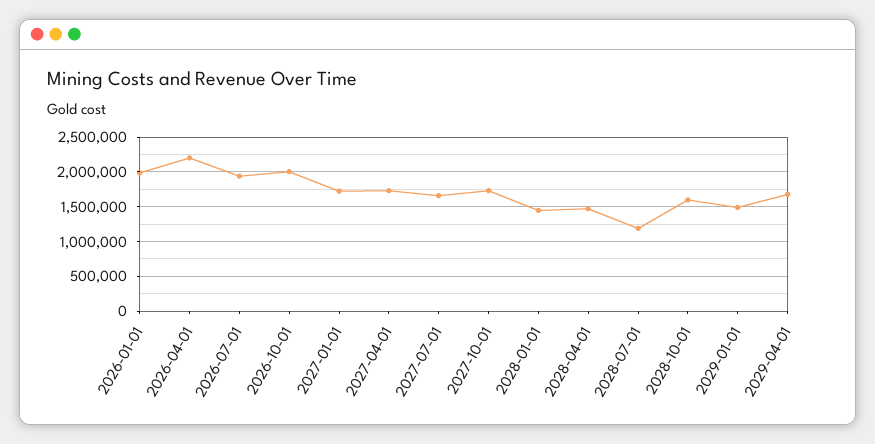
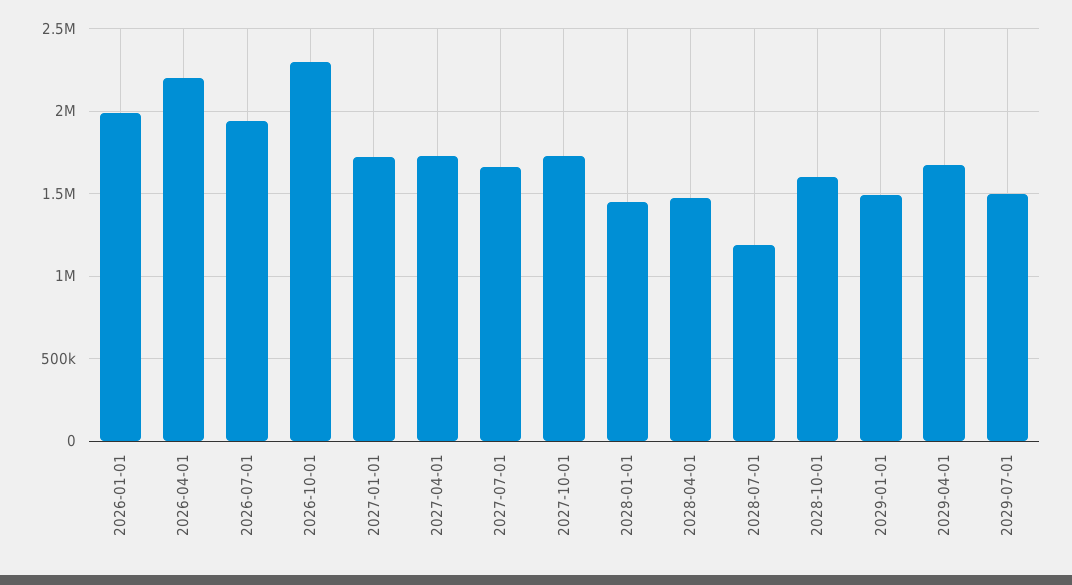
2026-10-01: 2000000 -> 2300000
2029-07-01: none -> 1500000

